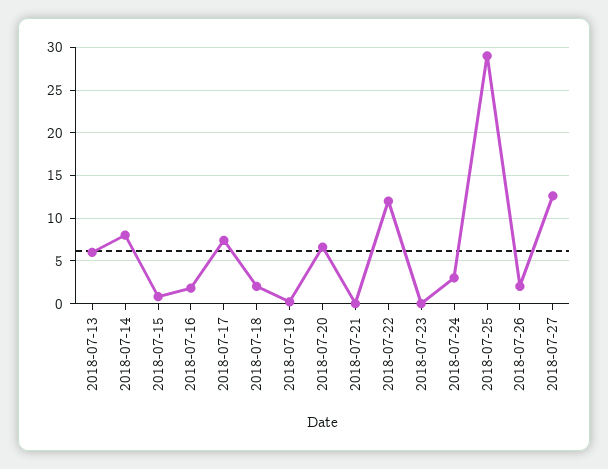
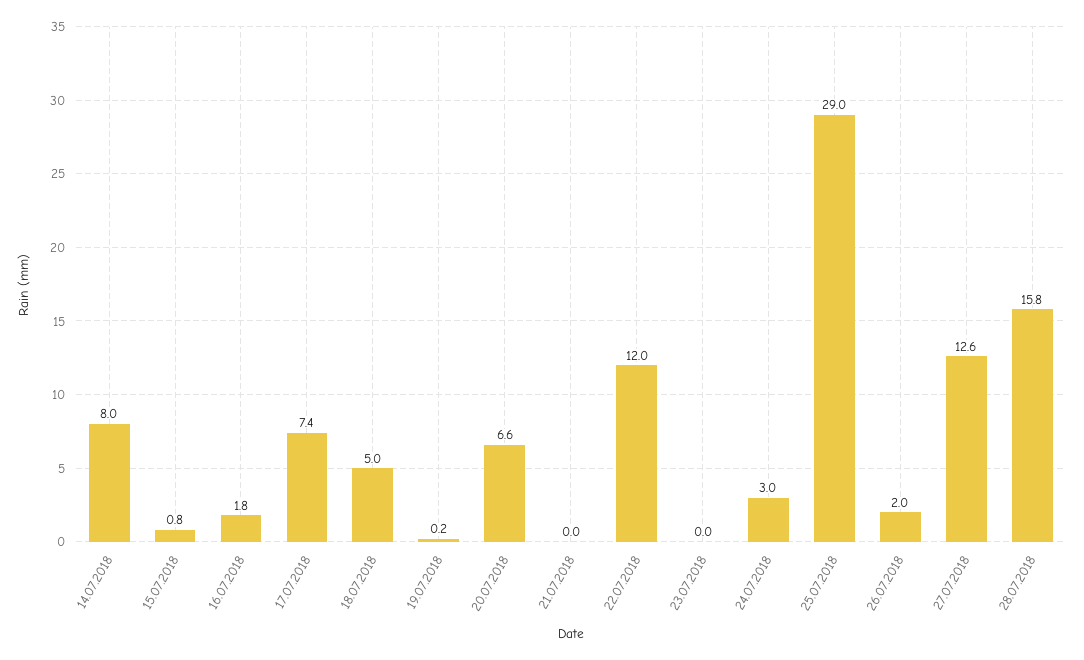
2018-07-13: 6 -> none
2018-07-18: 2 -> 5
28.07.2018: none -> 15.8

